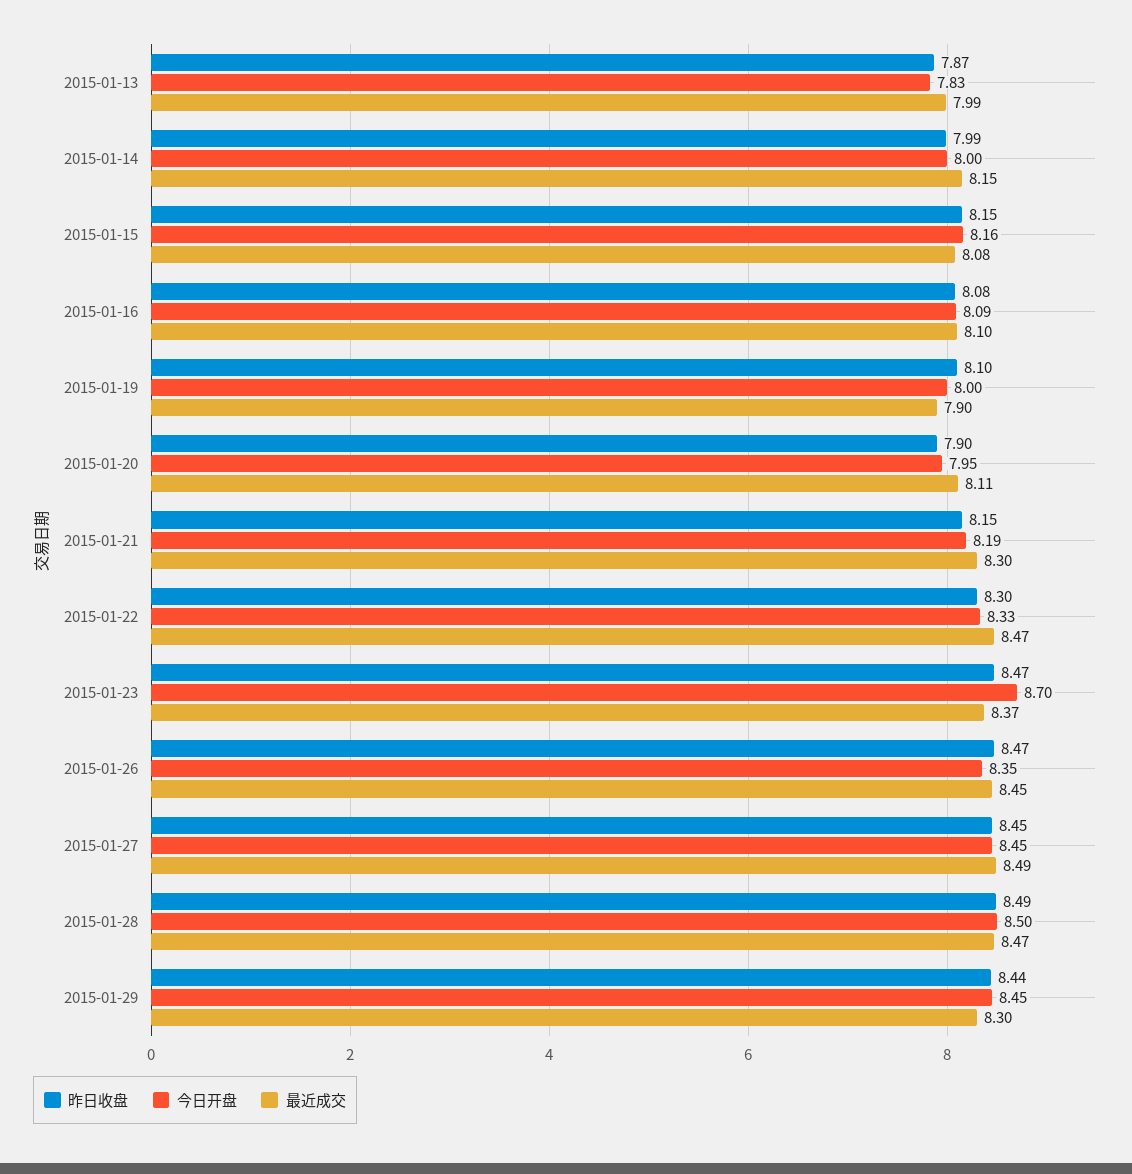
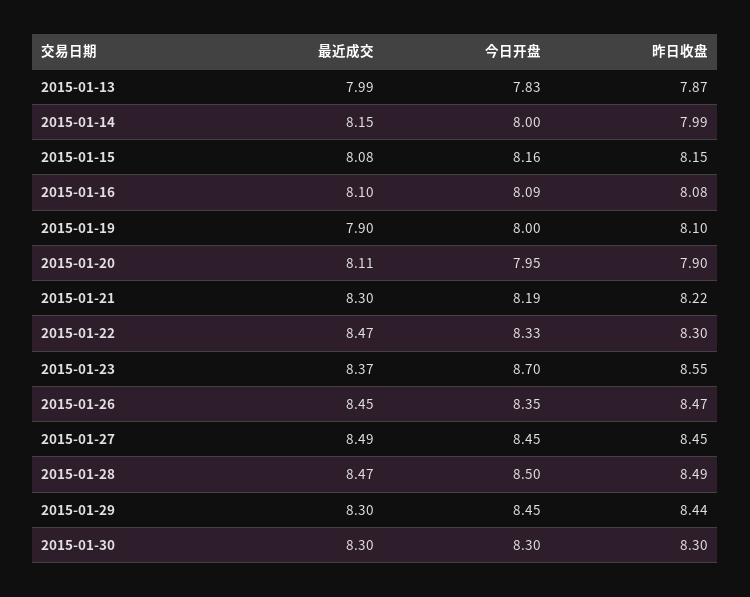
昨日收盘, 2015-01-21: 8.15 -> 8.22
昨日收盘, 2015-01-23: 8.47 -> 8.55
最近成交, 2015-01-30: none -> 8.3
今日开盘, 2015-01-30: none -> 8.3
昨日收盘, 2015-01-30: none -> 8.3

